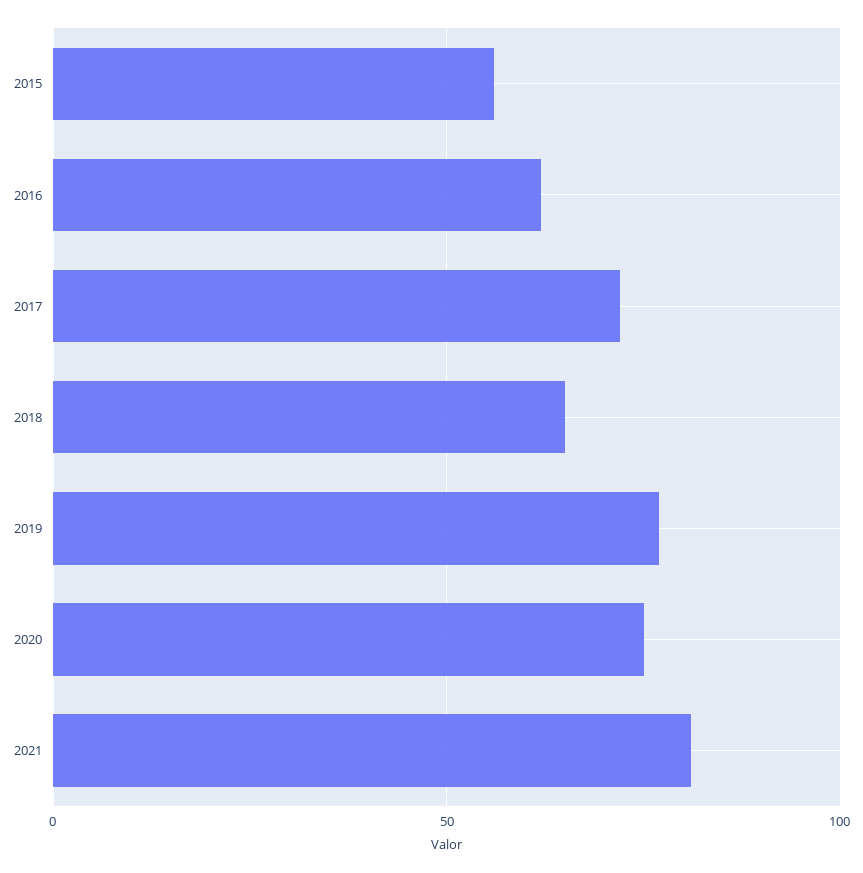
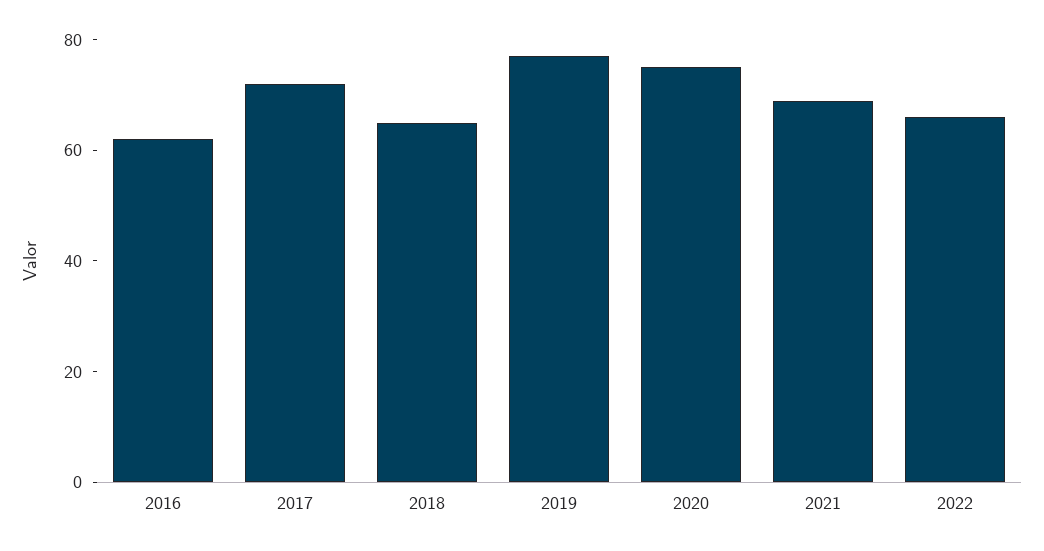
2015: 55 -> none
2021: 80 -> 70
2022: none -> 65

